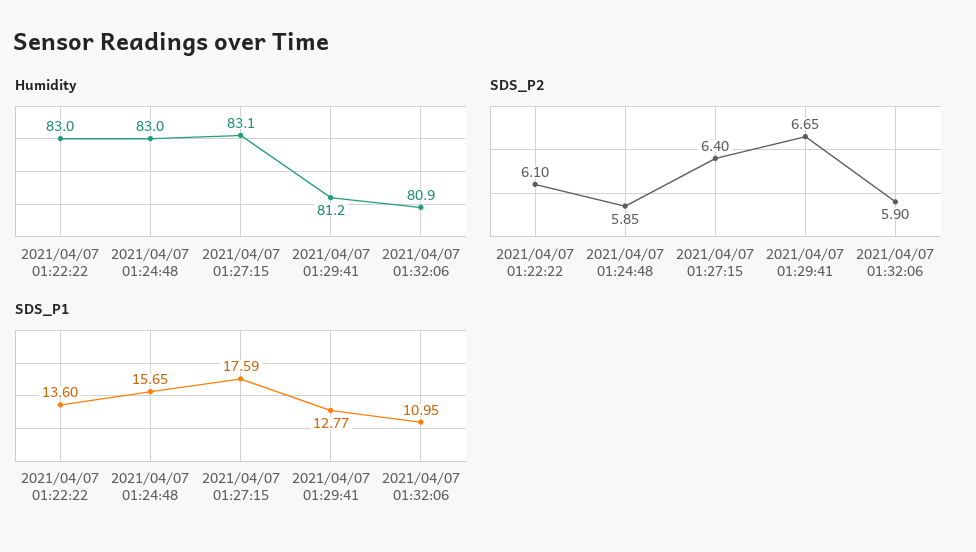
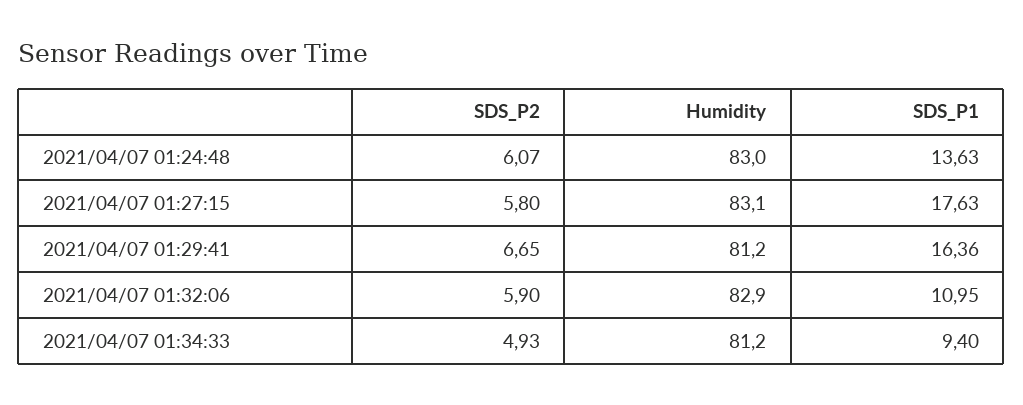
Humidity, 2021/04/07 01:22:22: 83 -> none
Humidity, 2021/04/07 01:32:06: 80.9 -> 82.9
SDS_P2, 2021/04/07 01:22:22: 6.1 -> none
SDS_P2, 2021/04/07 01:24:48: 5.85 -> 6.07
SDS_P2, 2021/04/07 01:27:15: 6.4 -> 5.8
SDS_P1, 2021/04/07 01:22:22: 13.6 -> none
SDS_P1, 2021/04/07 01:24:48: 15.65 -> 13.63
SDS_P1, 2021/04/07 01:27:15: 17.59 -> 17.63
SDS_P1, 2021/04/07 01:29:41: 12.77 -> 16.36
SDS_P2, 2021/04/07 01:34:33: none -> 4.93
Humidity, 2021/04/07 01:34:33: none -> 81.2
SDS_P1, 2021/04/07 01:34:33: none -> 9.4

